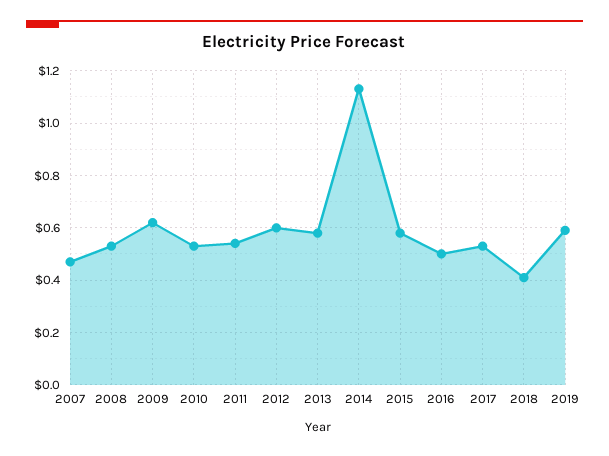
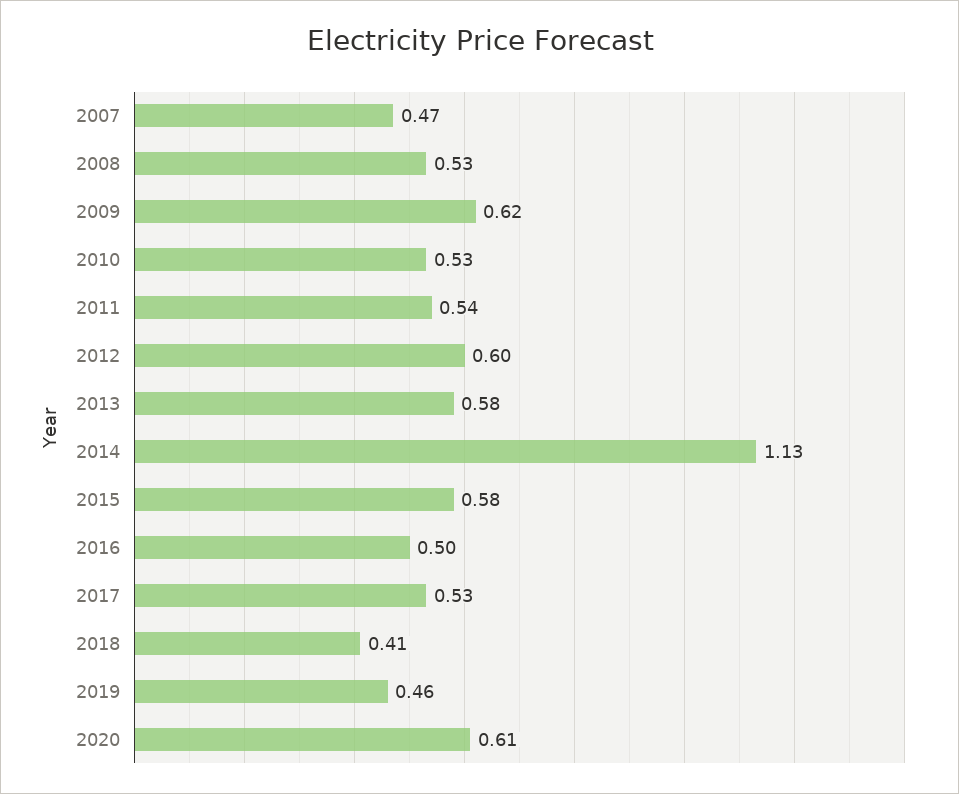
2019: 0.6 -> 0.46
2020: none -> 0.61

